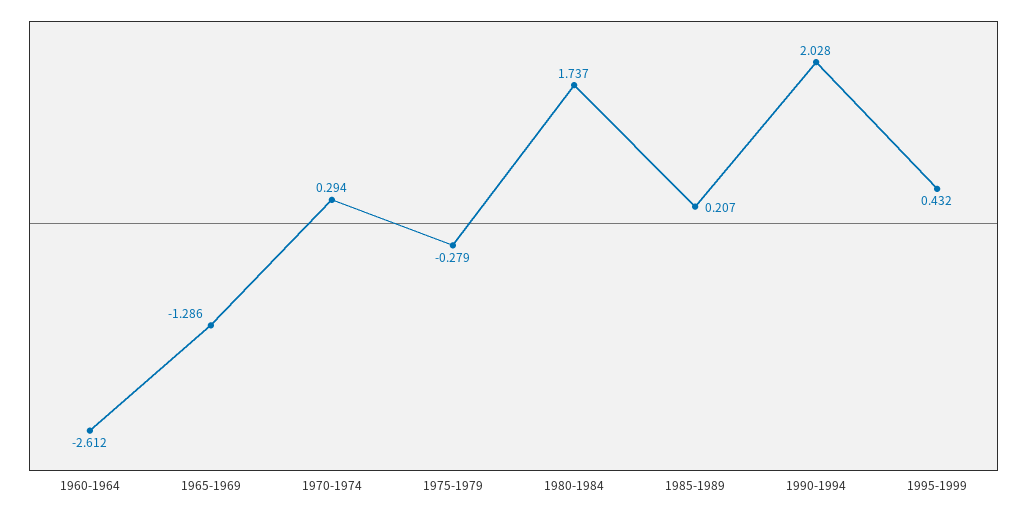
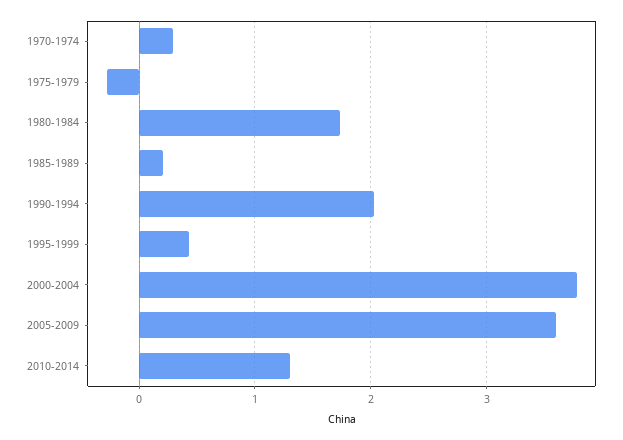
1960-1964: -2.612 -> none
1965-1969: -1.286 -> none
2000-2004: none -> 3.8
2005-2009: none -> 3.6
2010-2014: none -> 1.3

